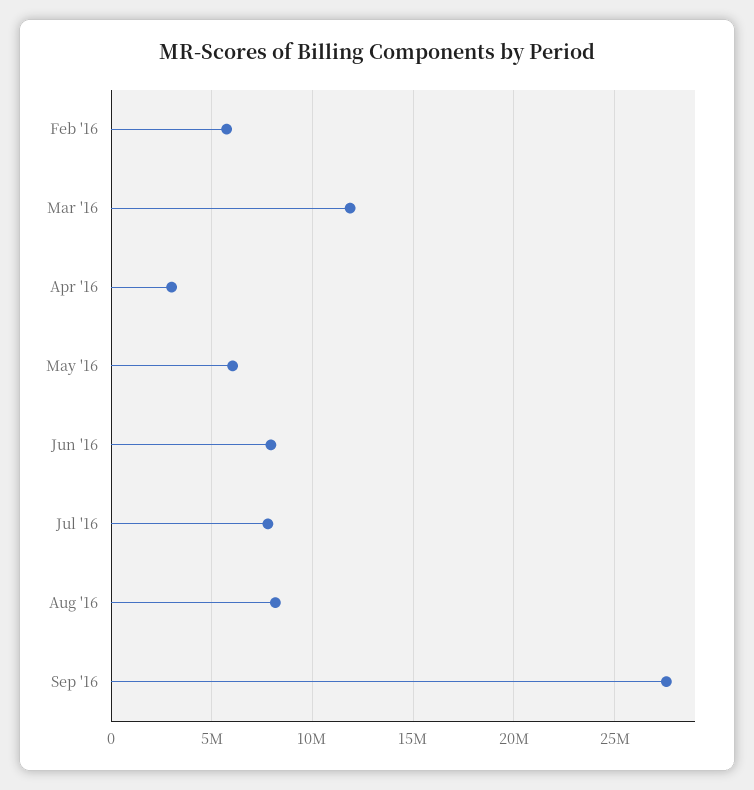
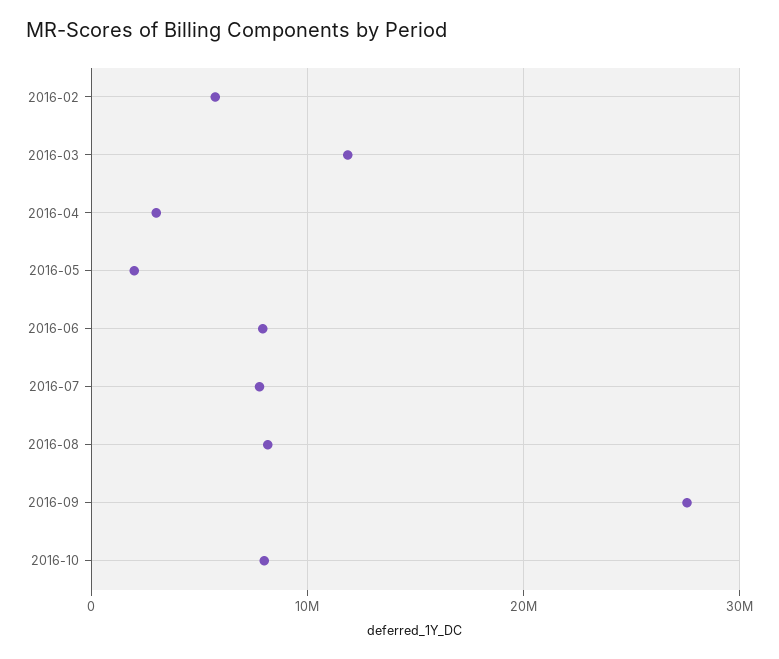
May '16: 6000000 -> 2000000
2016-10: none -> 8000000

